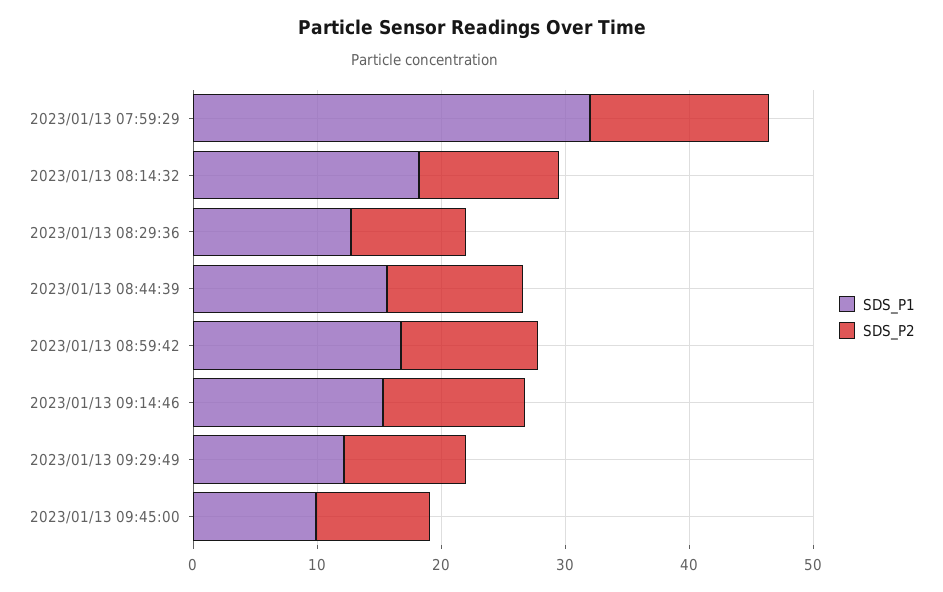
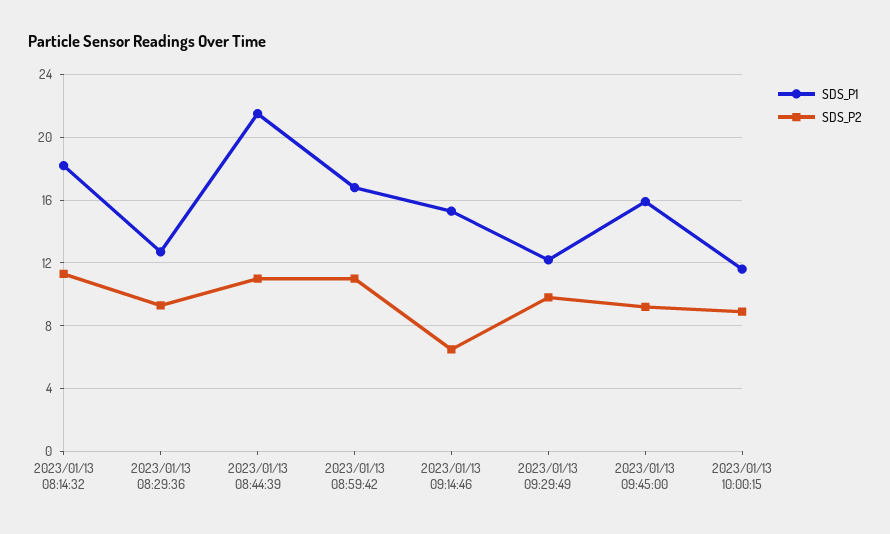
SDS_P1, 2023/01/13 07:59:29: 32 -> none
SDS_P2, 2023/01/13 07:59:29: 14 -> none
SDS_P1, 2023/01/13 08:44:39: 16 -> 21.5
SDS_P2, 2023/01/13 09:14:46: 12 -> 6.5
SDS_P1, 2023/01/13 09:45:00: 10 -> 16
SDS_P1, 2023/01/13 10:00:15: none -> 11.5
SDS_P2, 2023/01/13 10:00:15: none -> 9

